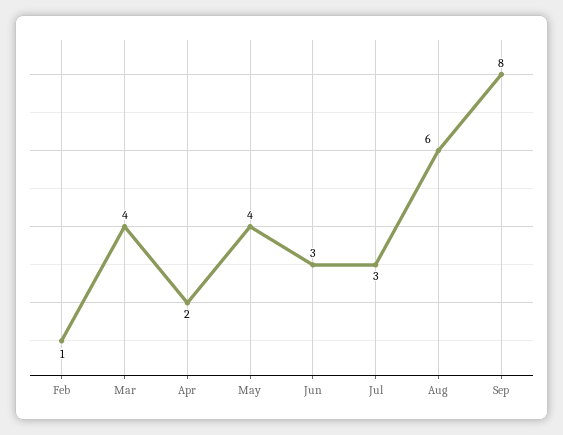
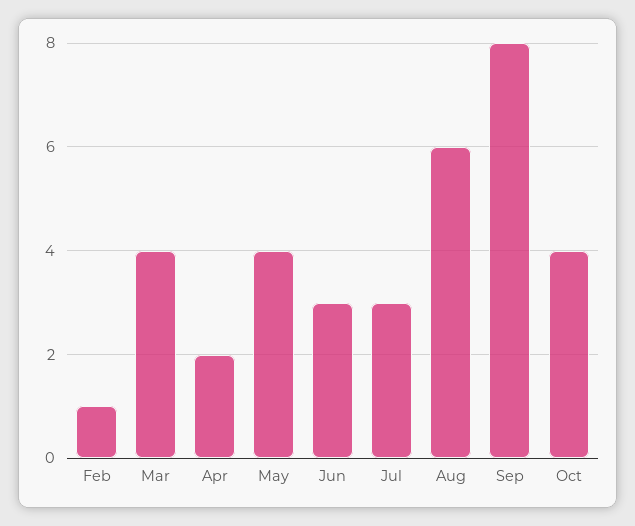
Oct: none -> 4

